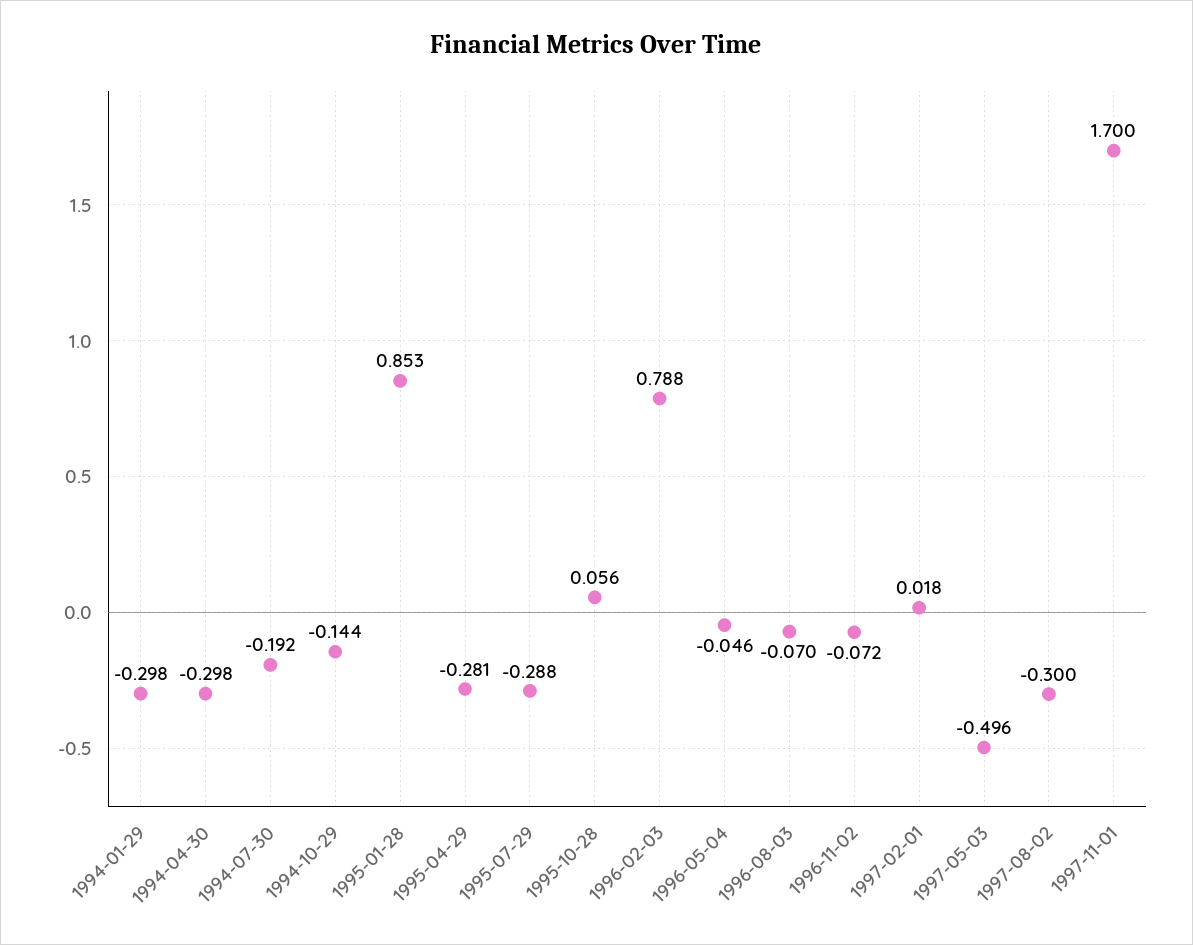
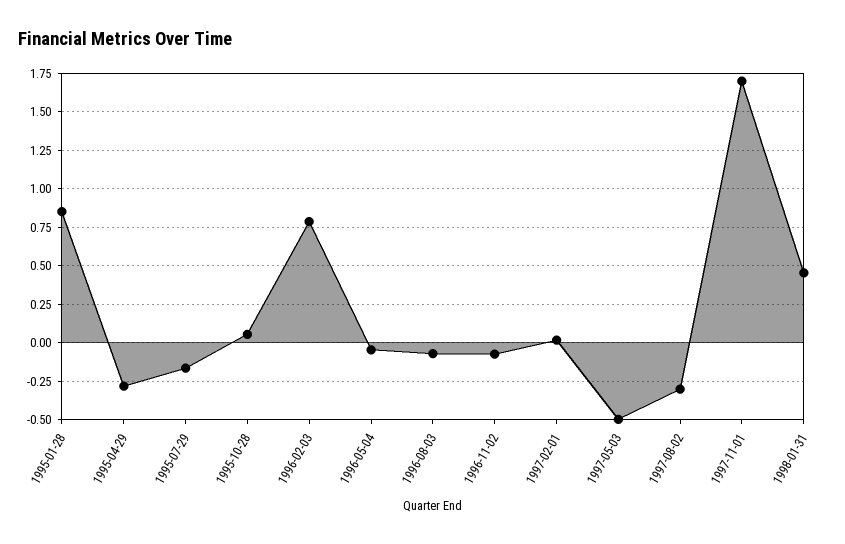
1994-01-29: -0.298 -> none
1994-04-30: -0.298 -> none
1994-07-30: -0.192 -> none
1994-10-29: -0.144 -> none
1995-07-29: -0.288 -> -0.15
1998-01-31: none -> 0.45

